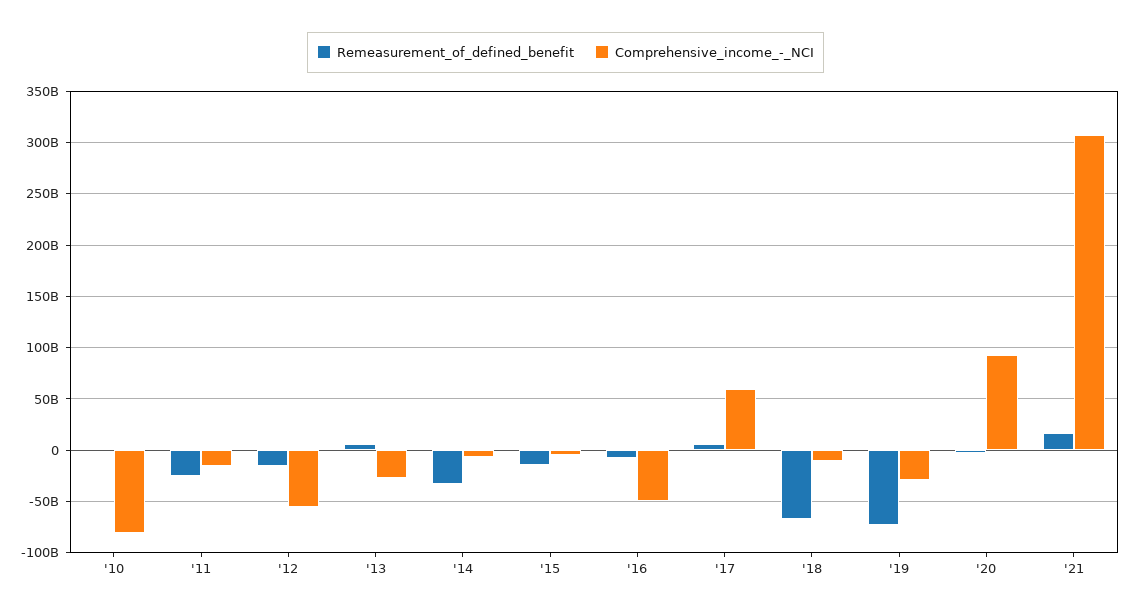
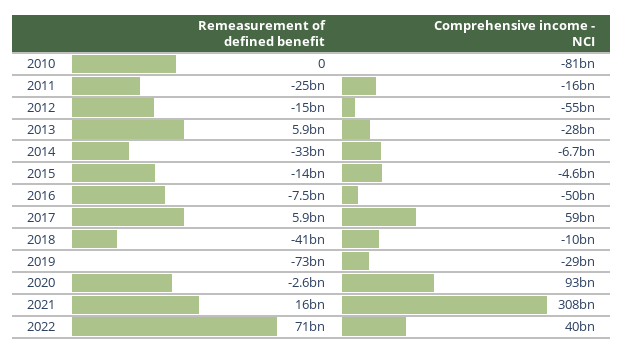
Remeasurement_of_defined_benefit, '18: -70000000000 -> -41000000000
Remeasurement_of_defined_benefit, 2022: none -> 71000000000
Comprehensive_income_-_NCI, 2022: none -> 40000000000

